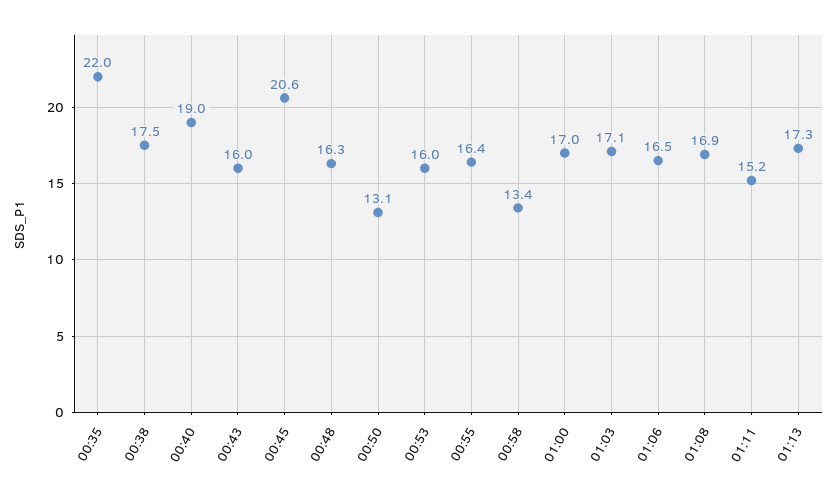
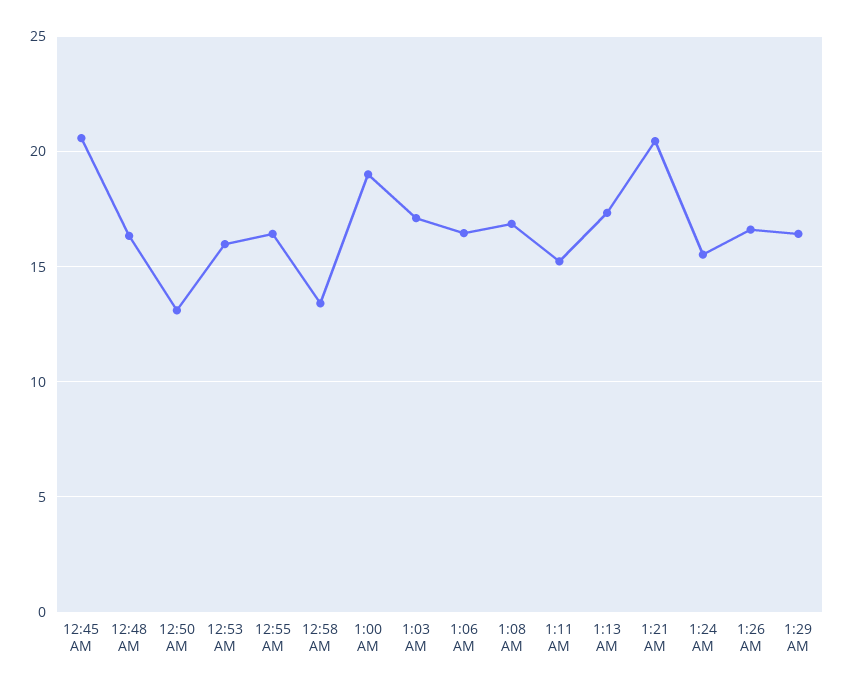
00:35: 22 -> none
00:38: 17.5 -> none
00:40: 19 -> none
00:43: 16 -> none
01:00: 17 -> 19
1:21 AM: none -> 20.5
1:24 AM: none -> 15.5
1:26 AM: none -> 16.5
1:29 AM: none -> 16.5

